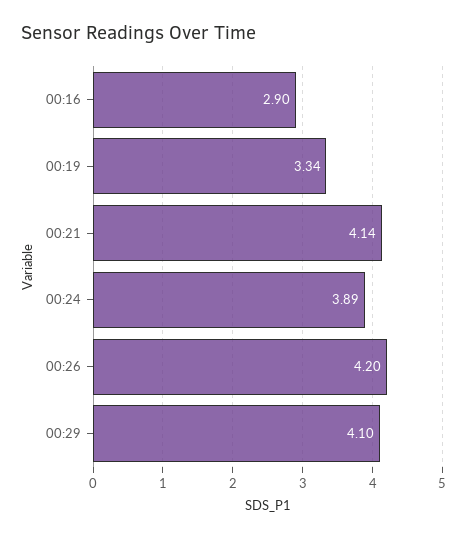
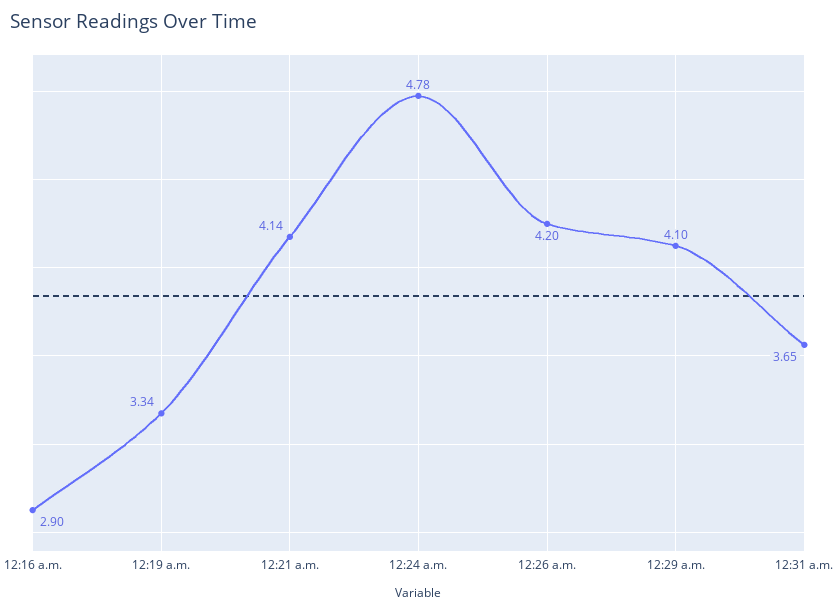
00:24: 3.89 -> 4.78
12:31 a.m.: none -> 3.65

